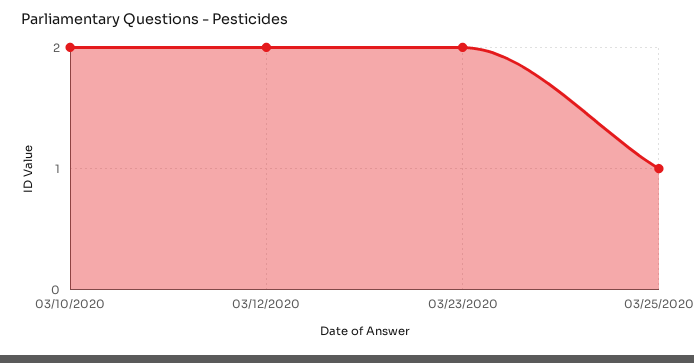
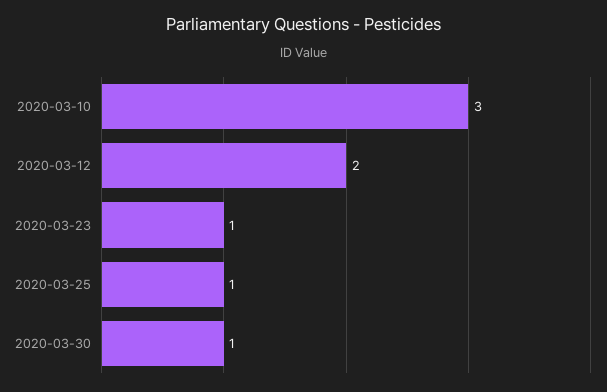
03/10/2020: 2 -> 3
03/23/2020: 2 -> 1
2020-03-30: none -> 1

